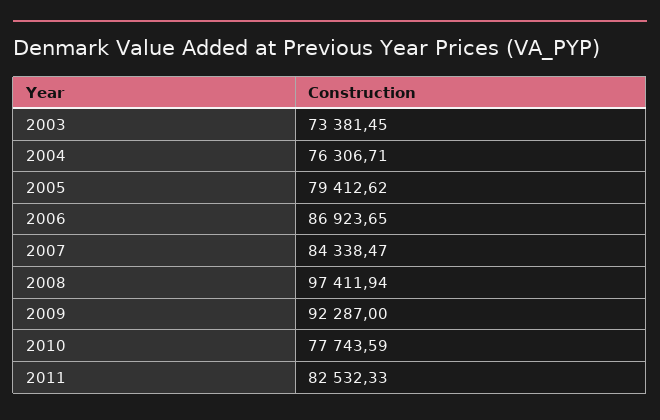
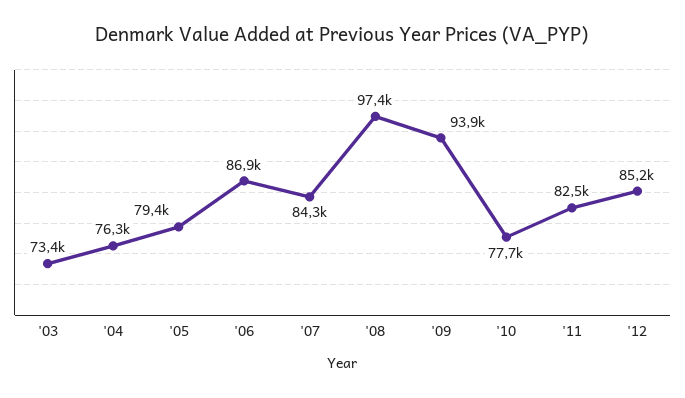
2009: 92287 -> 93900
'12: none -> 85200

